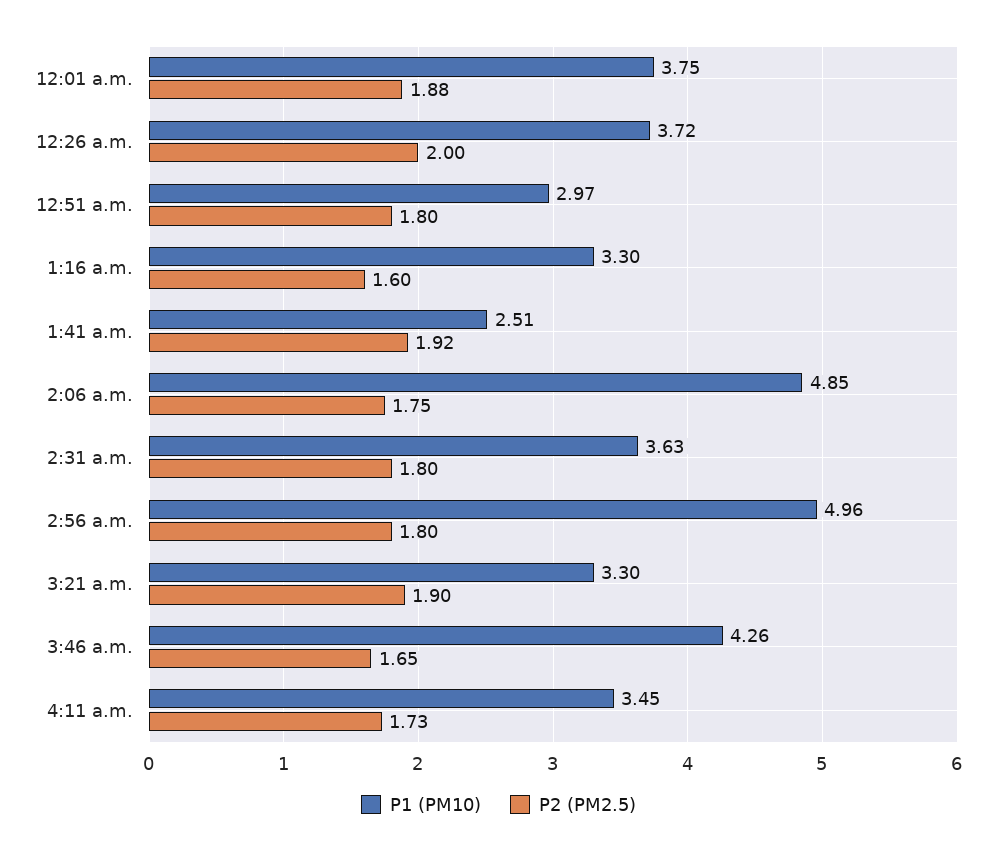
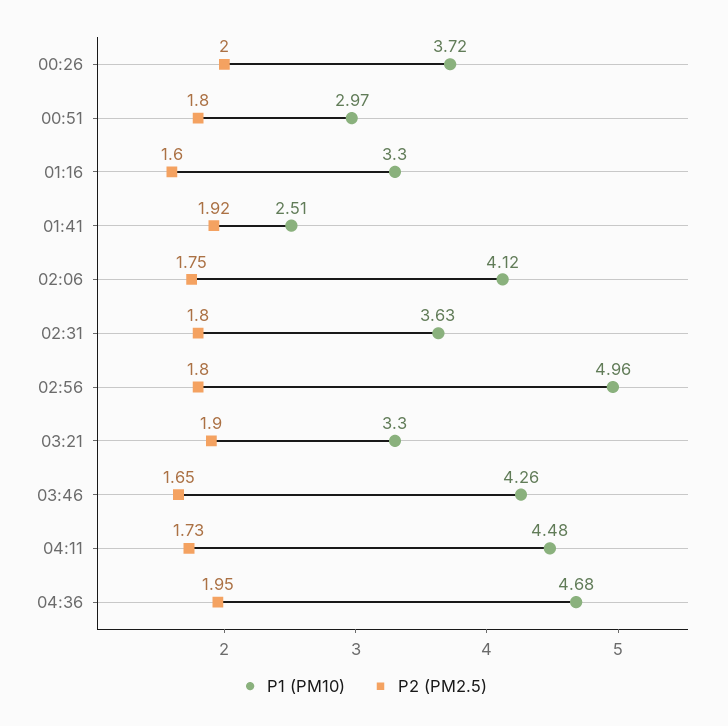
P1 (PM10), 12:01 a.m.: 3.75 -> none
P2 (PM2.5), 12:01 a.m.: 1.88 -> none
P1 (PM10), 2:06 a.m.: 4.85 -> 4.12
P1 (PM10), 4:11 a.m.: 3.45 -> 4.48
P1 (PM10), 04:36: none -> 4.68
P2 (PM2.5), 04:36: none -> 1.95

